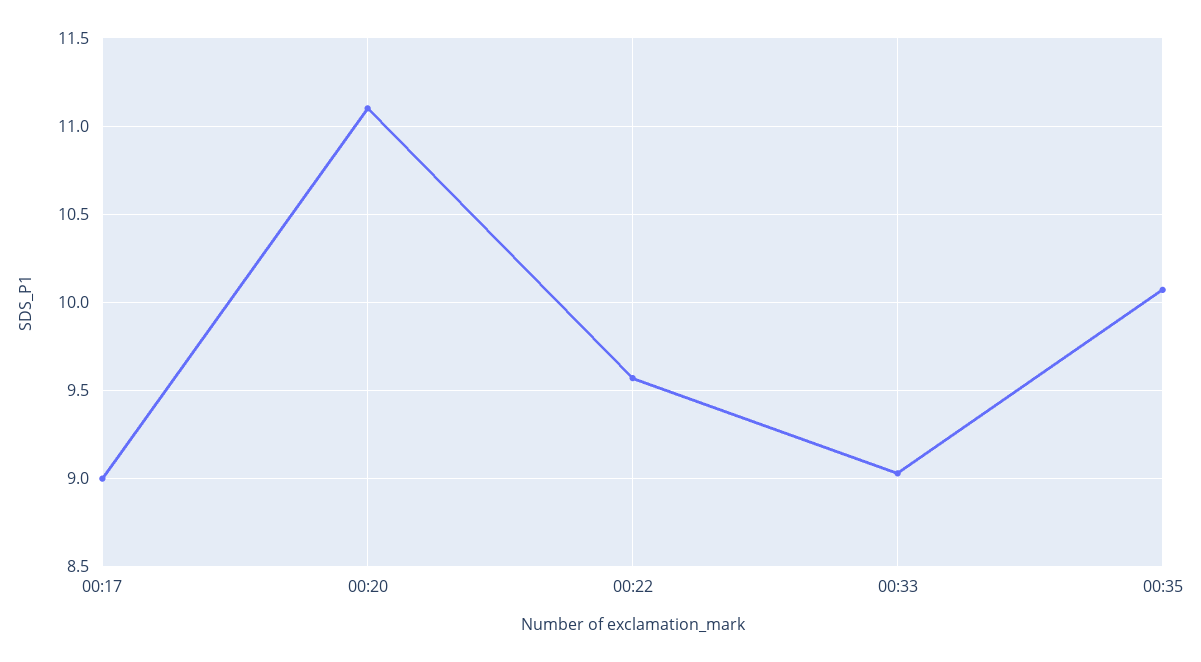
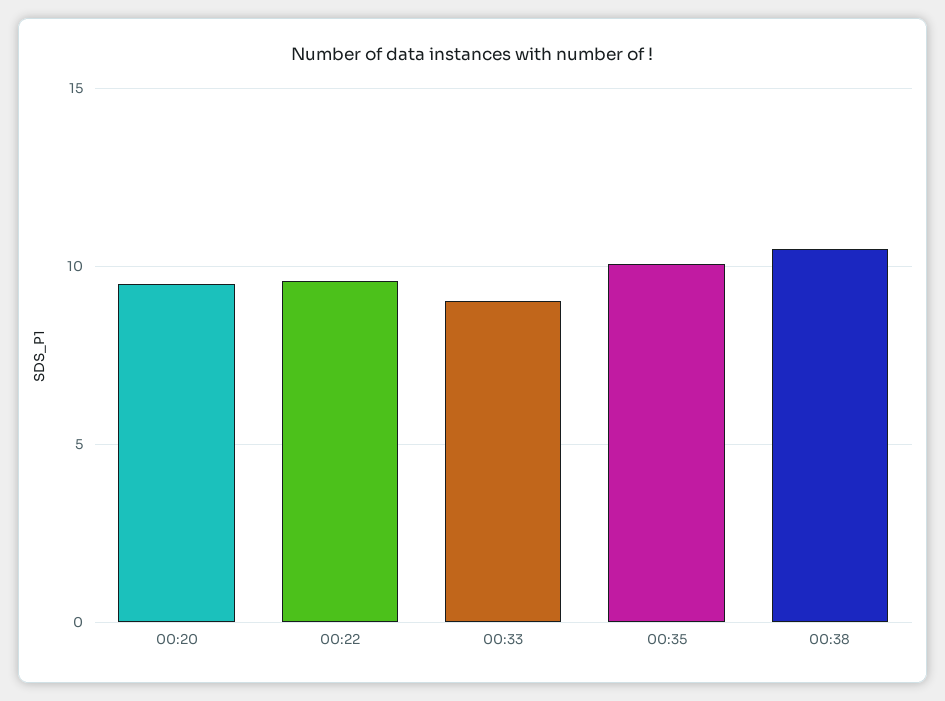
00:17: 9 -> none
00:20: 11.1 -> 9.5
00:38: none -> 10.5

